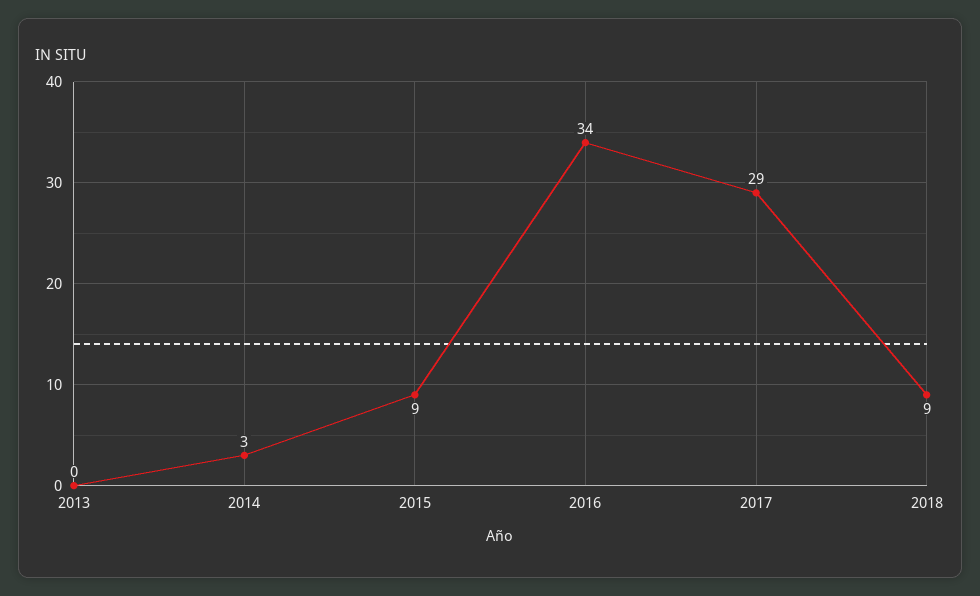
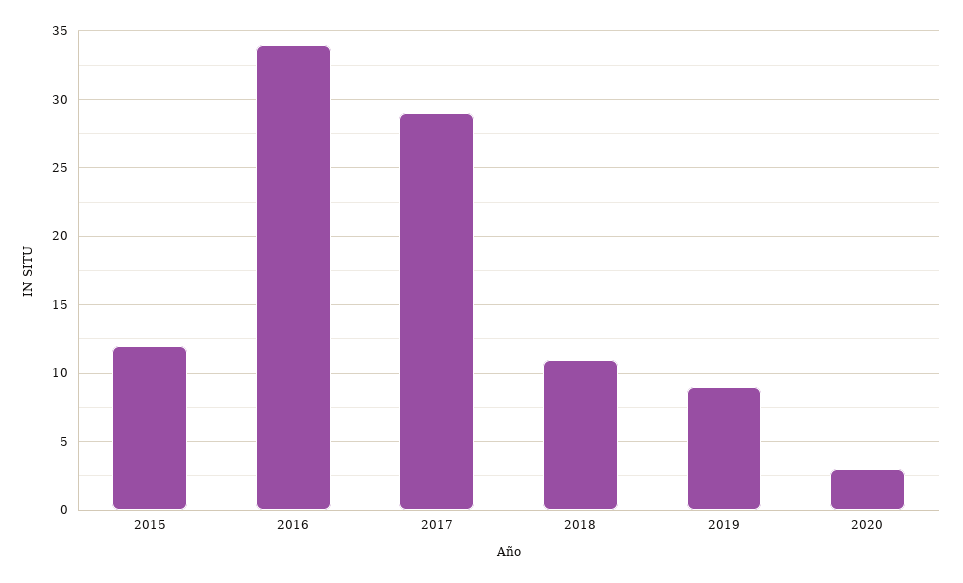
2013: 0 -> none
2014: 3 -> none
2015: 9 -> 12
2018: 9 -> 11
2019: none -> 9
2020: none -> 3

